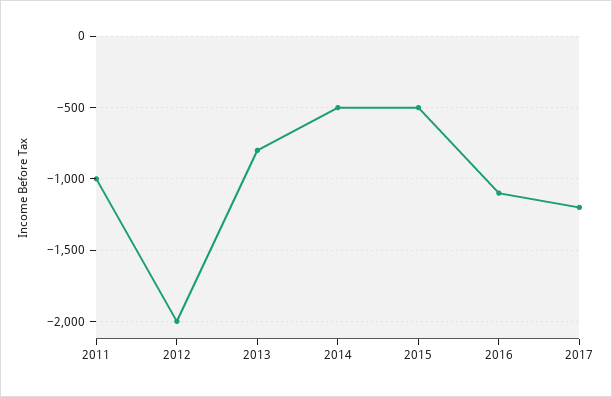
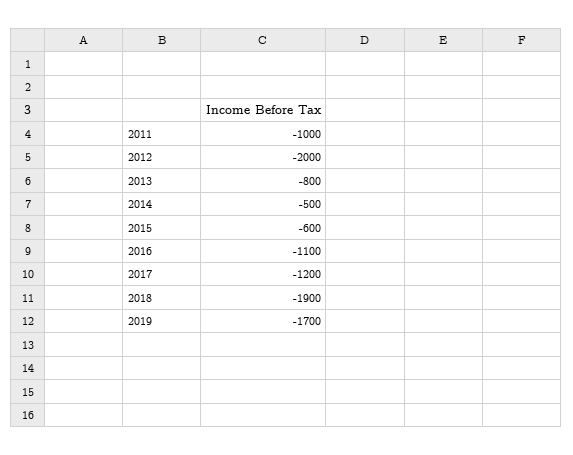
2015: -500 -> -600
2018: none -> -1900
2019: none -> -1700

